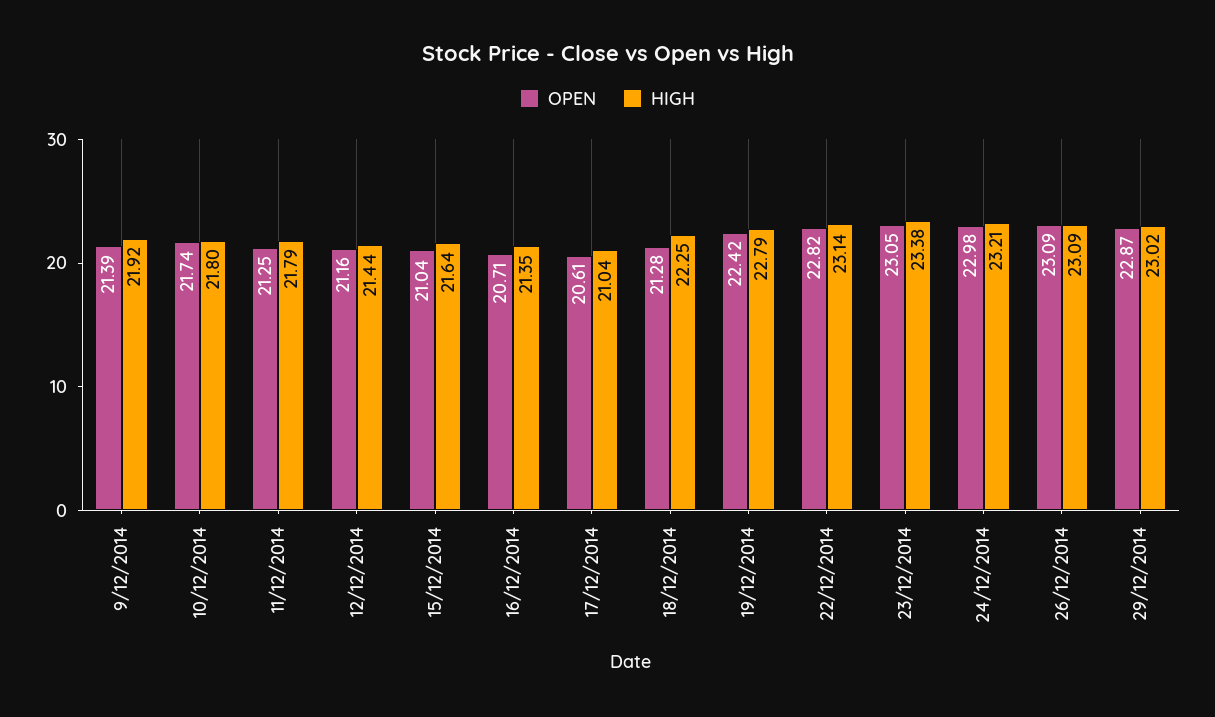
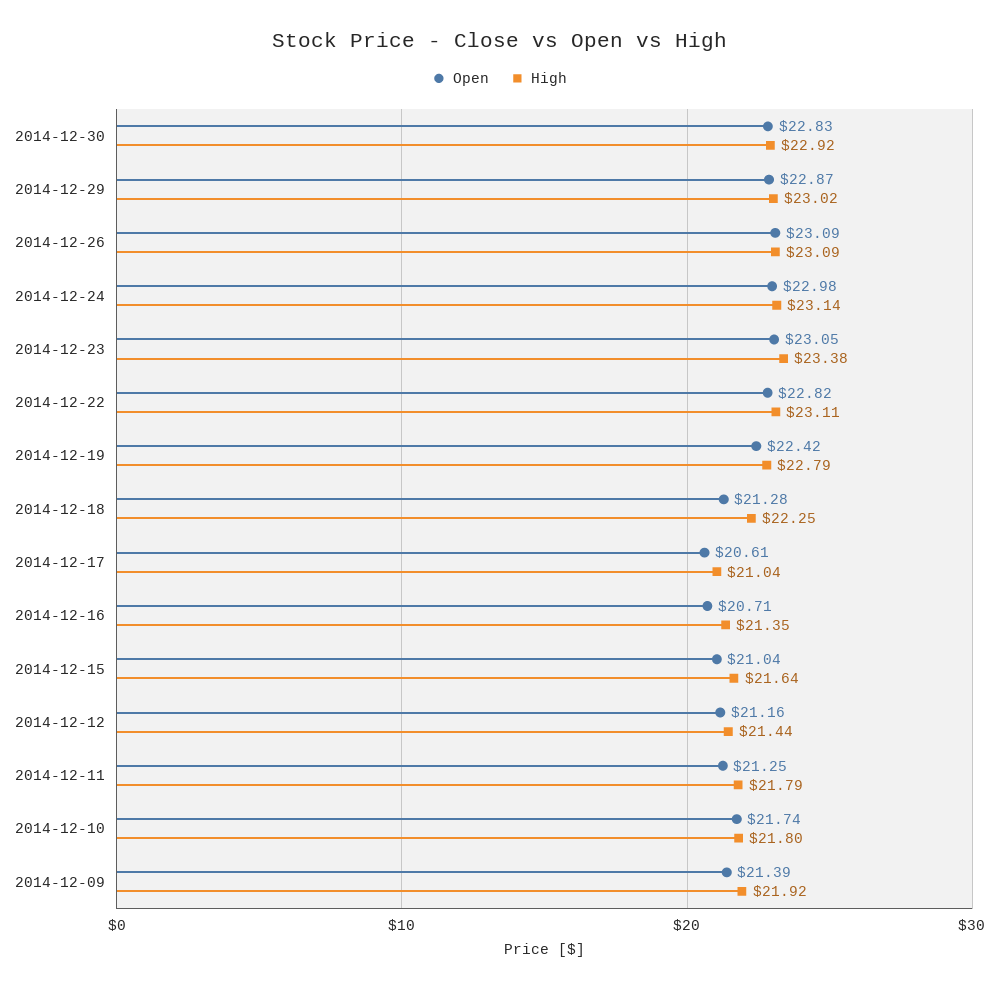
HIGH, 22/12/2014: 23.14 -> 23.11
HIGH, 24/12/2014: 23.21 -> 23.14
OPEN, 2014-12-30: none -> 22.83
HIGH, 2014-12-30: none -> 22.92

